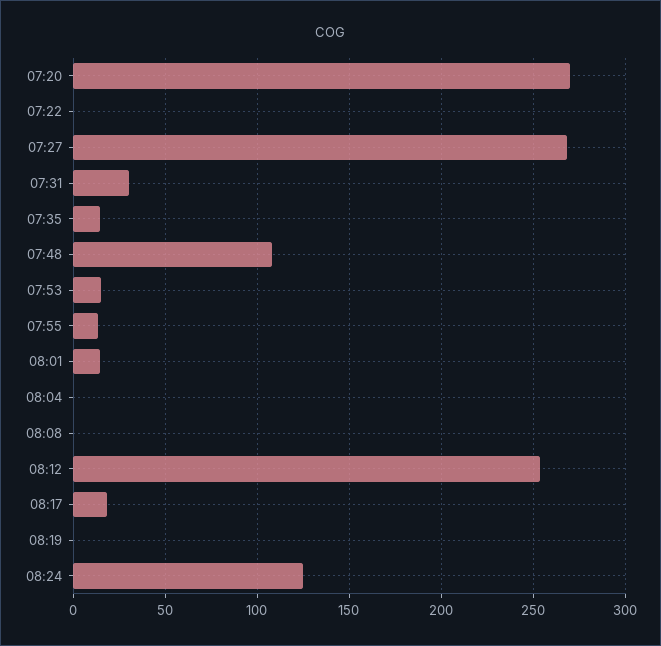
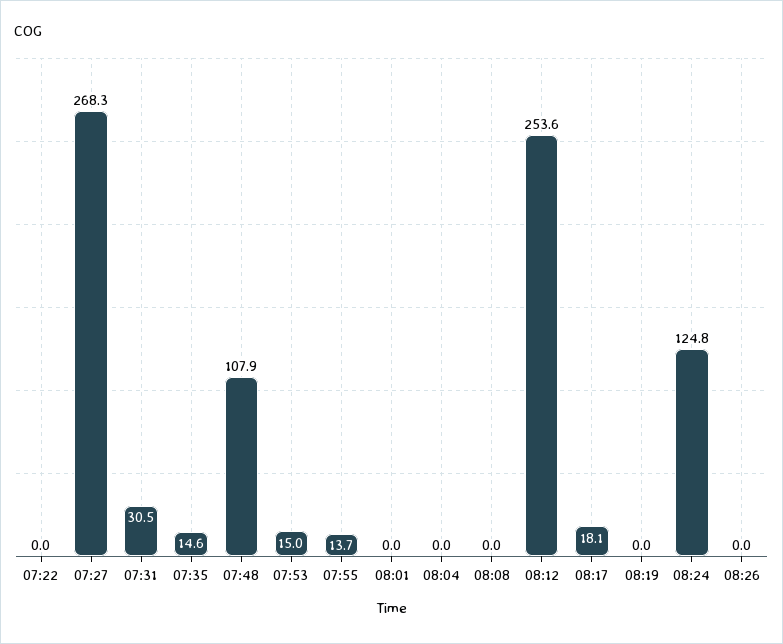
07:20: 270 -> none
08:01: 15 -> 0
08:26: none -> 0

